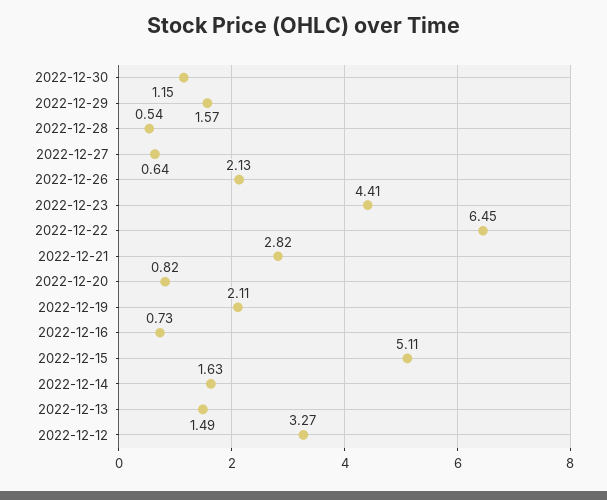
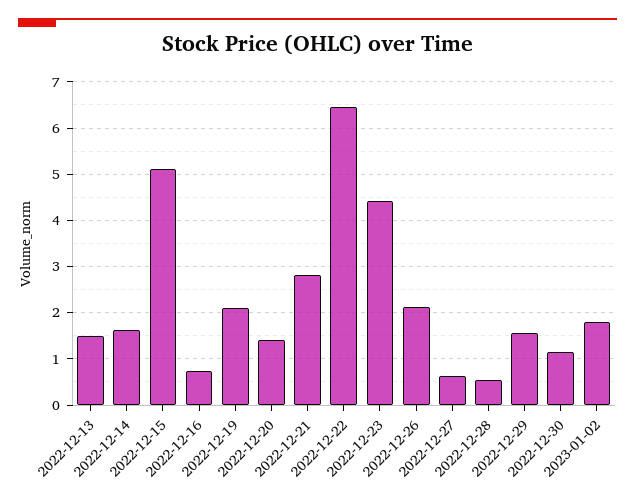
2022-12-20: 0.82 -> 1.4
2022-12-12: 3.27 -> none
2023-01-02: none -> 1.8

